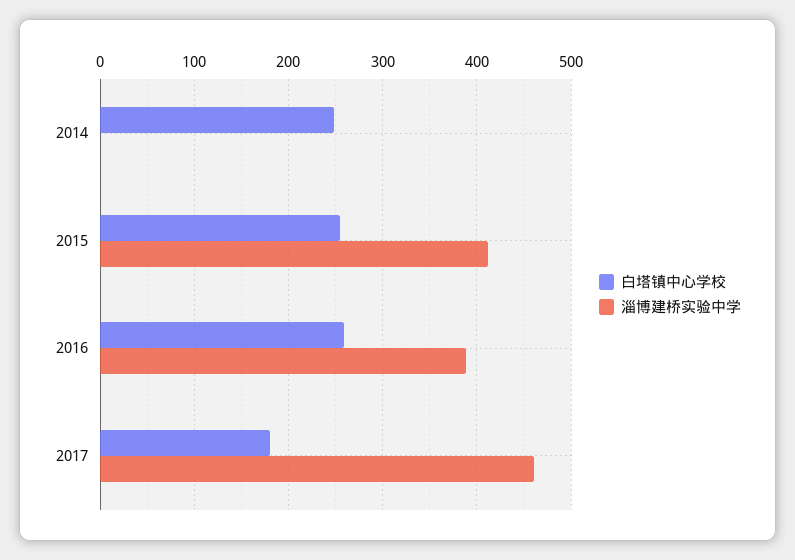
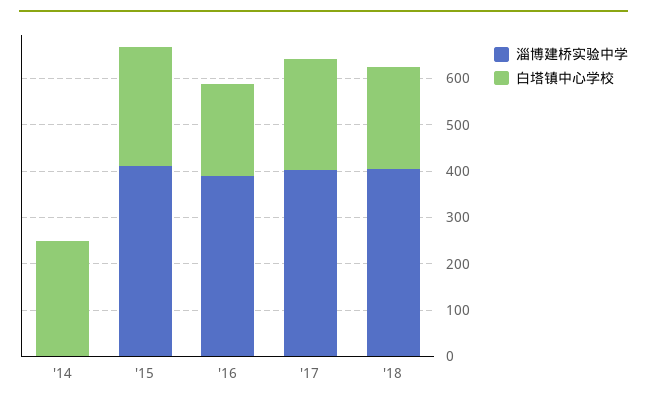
白塔镇中心学校, 2016: 260 -> 200
白塔镇中心学校, 2017: 180 -> 240
淄博建桥实验中学, 2017: 460 -> 400
淄博建桥实验中学, '18: none -> 400
白塔镇中心学校, '18: none -> 220

